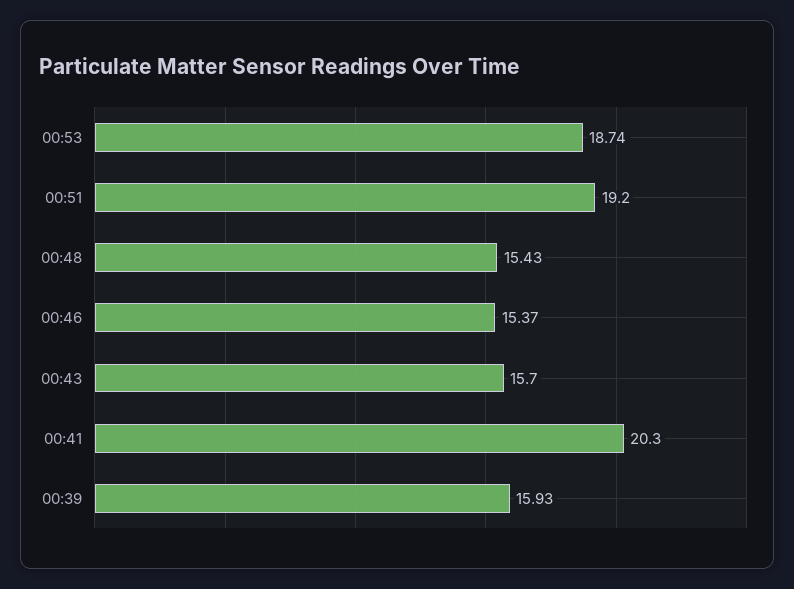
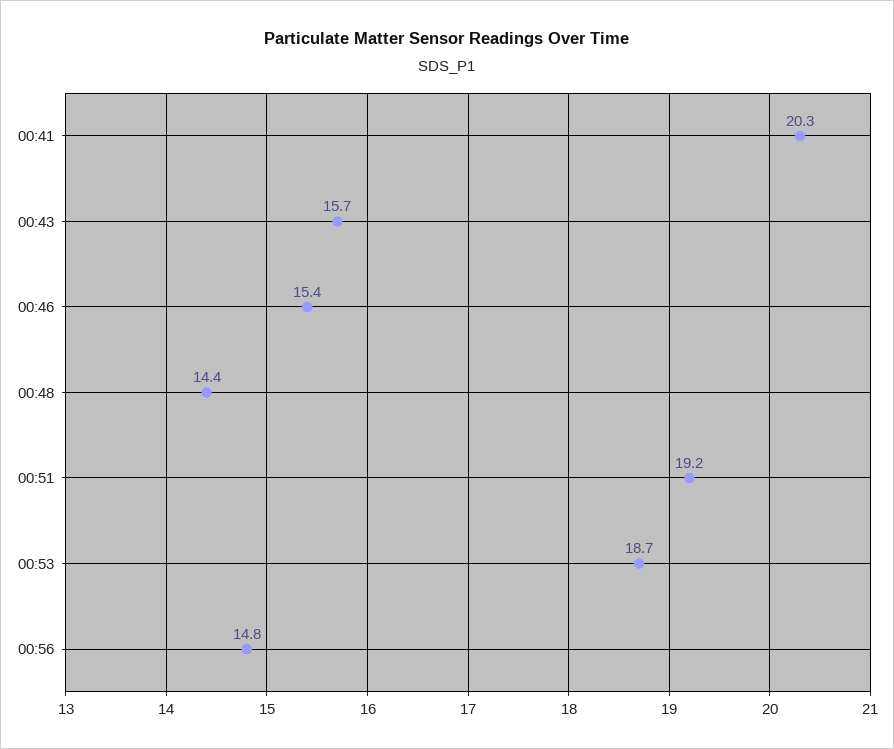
00:48: 15.43 -> 14.4
00:39: 15.93 -> none
00:56: none -> 14.8

